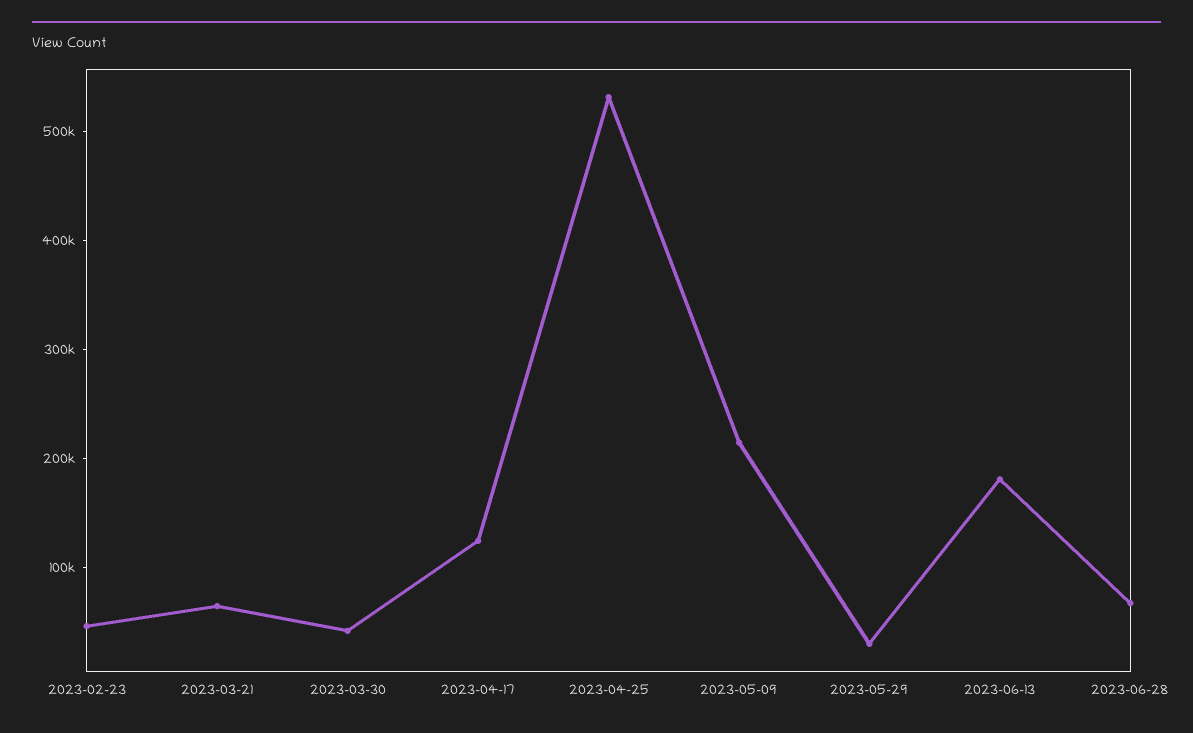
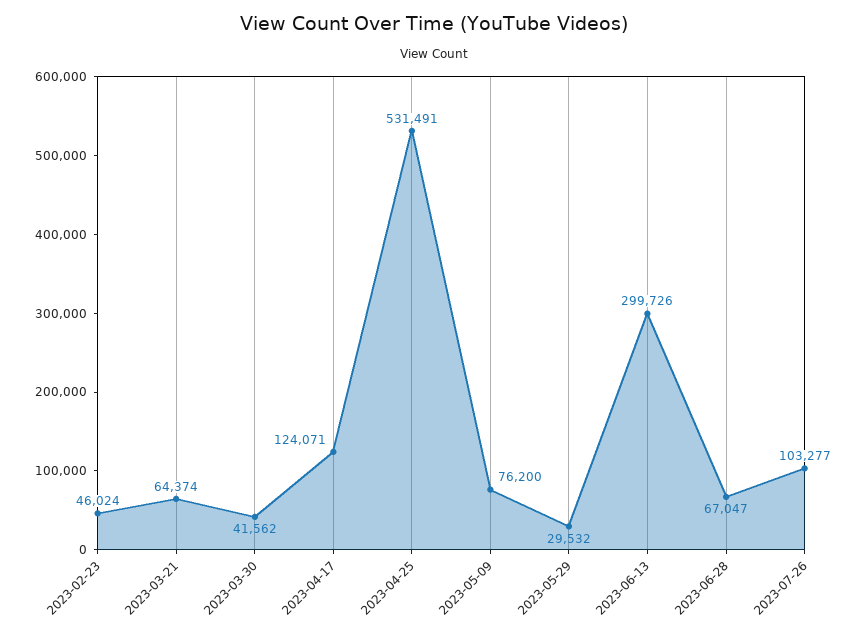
2023-05-09: 220000 -> 76200
2023-06-13: 180000 -> 299726
2023-07-26: none -> 103277

